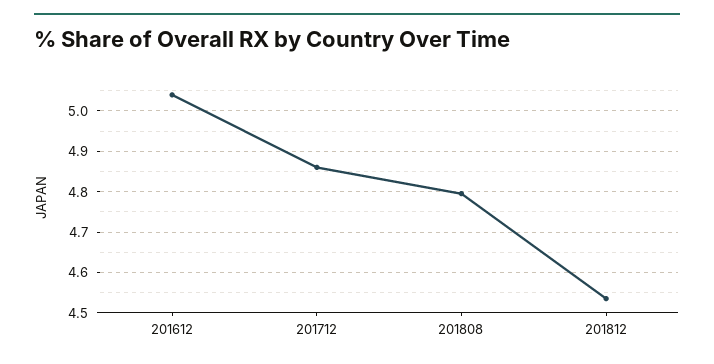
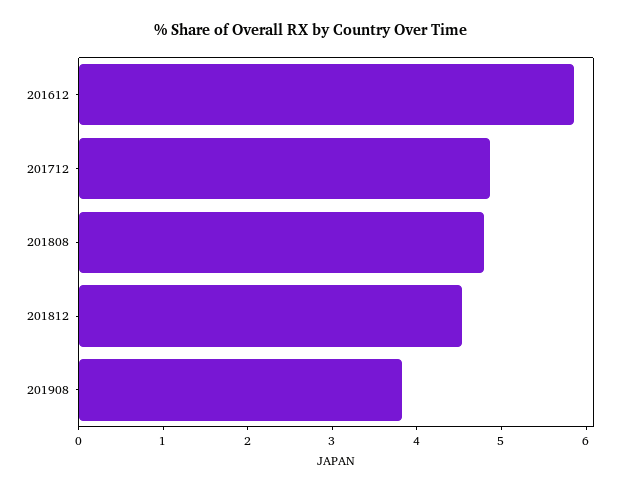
201612: 5.04 -> 5.8
201908: none -> 3.8

